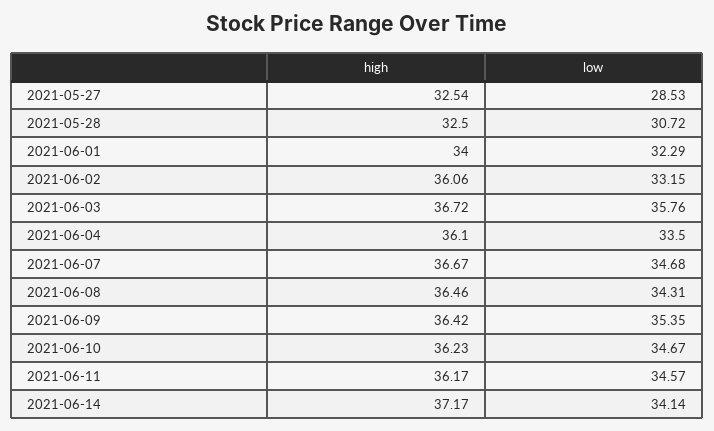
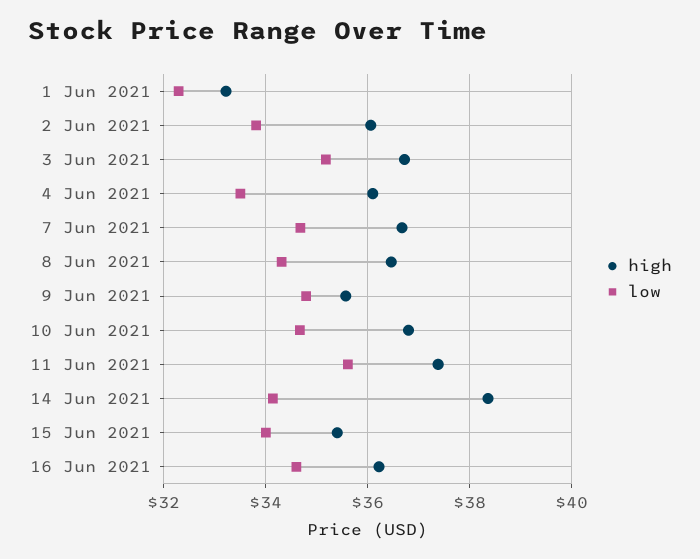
high, 2021-05-27: 32.54 -> none
low, 2021-05-27: 28.53 -> none
high, 2021-05-28: 32.5 -> none
low, 2021-05-28: 30.72 -> none
high, 2021-06-01: 34 -> 33.2
low, 2021-06-02: 33.15 -> 33.8
low, 2021-06-03: 35.76 -> 35.2
high, 2021-06-09: 36.42 -> 35.6
low, 2021-06-09: 35.35 -> 34.8
high, 2021-06-10: 36.23 -> 36.8
high, 2021-06-11: 36.17 -> 37.4
low, 2021-06-11: 34.57 -> 35.6
high, 2021-06-14: 37.17 -> 38.4
high, 15 Jun 2021: none -> 35.4
low, 15 Jun 2021: none -> 34
high, 16 Jun 2021: none -> 36.2
low, 16 Jun 2021: none -> 34.6

